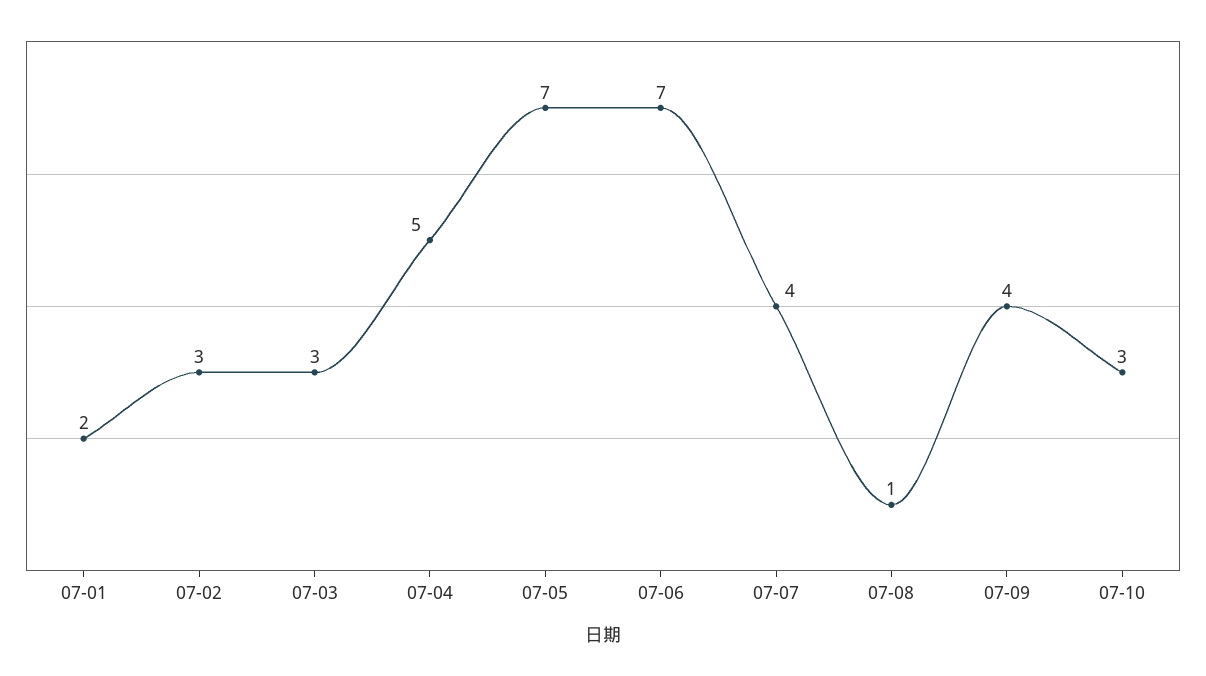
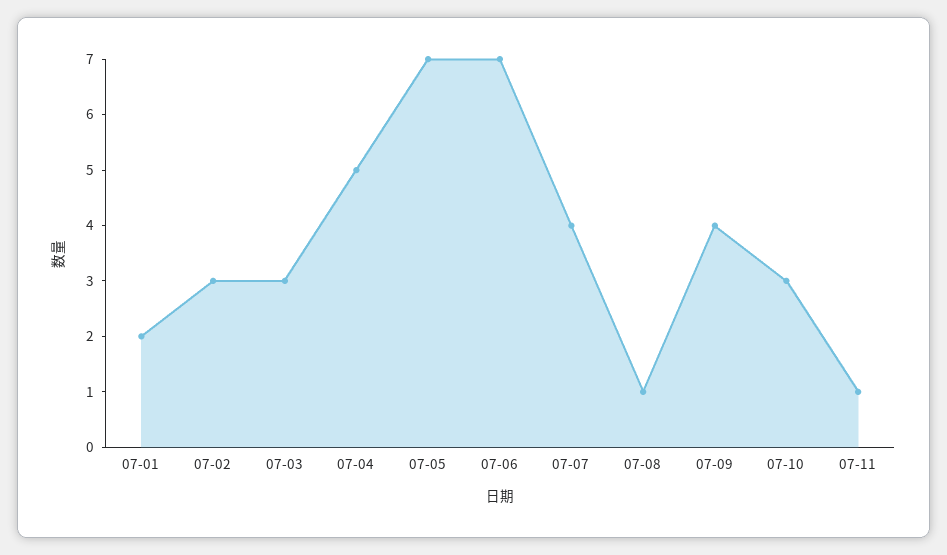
07-11: none -> 1

